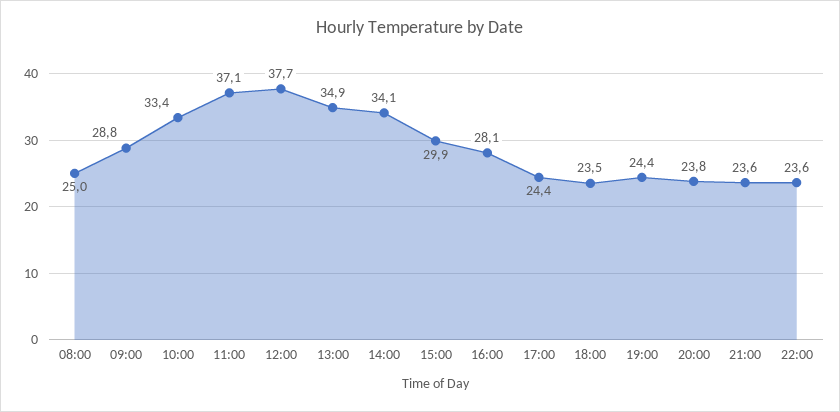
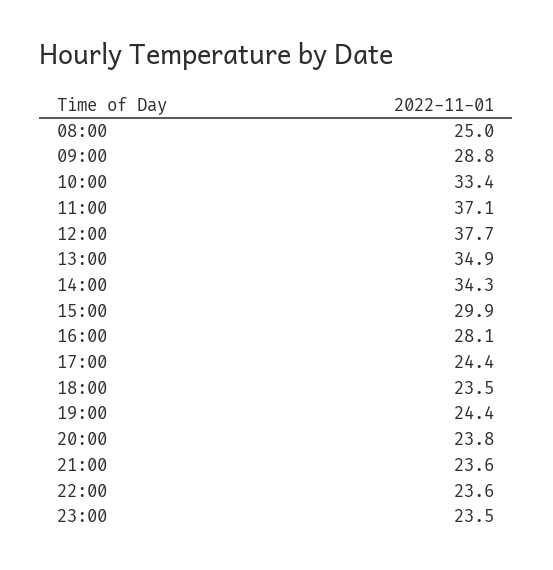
14:00: 34.1 -> 34.3
23:00: none -> 23.5

